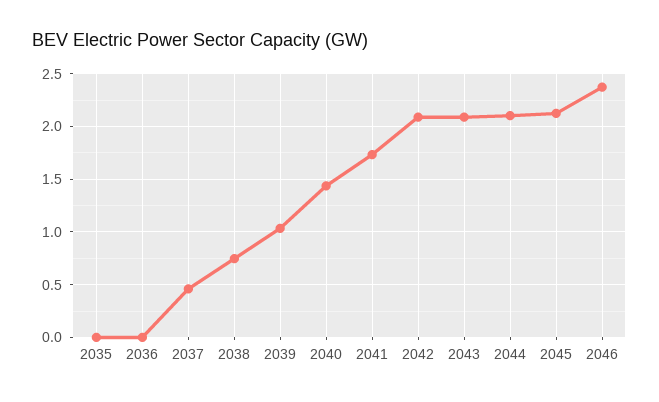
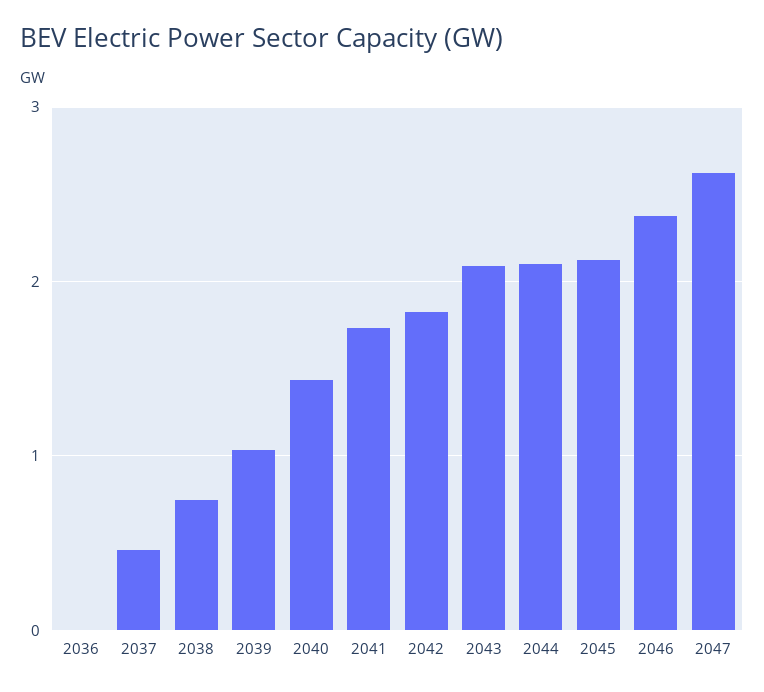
2035: 0 -> none
2042: 2.1 -> 1.8
2047: none -> 2.6

